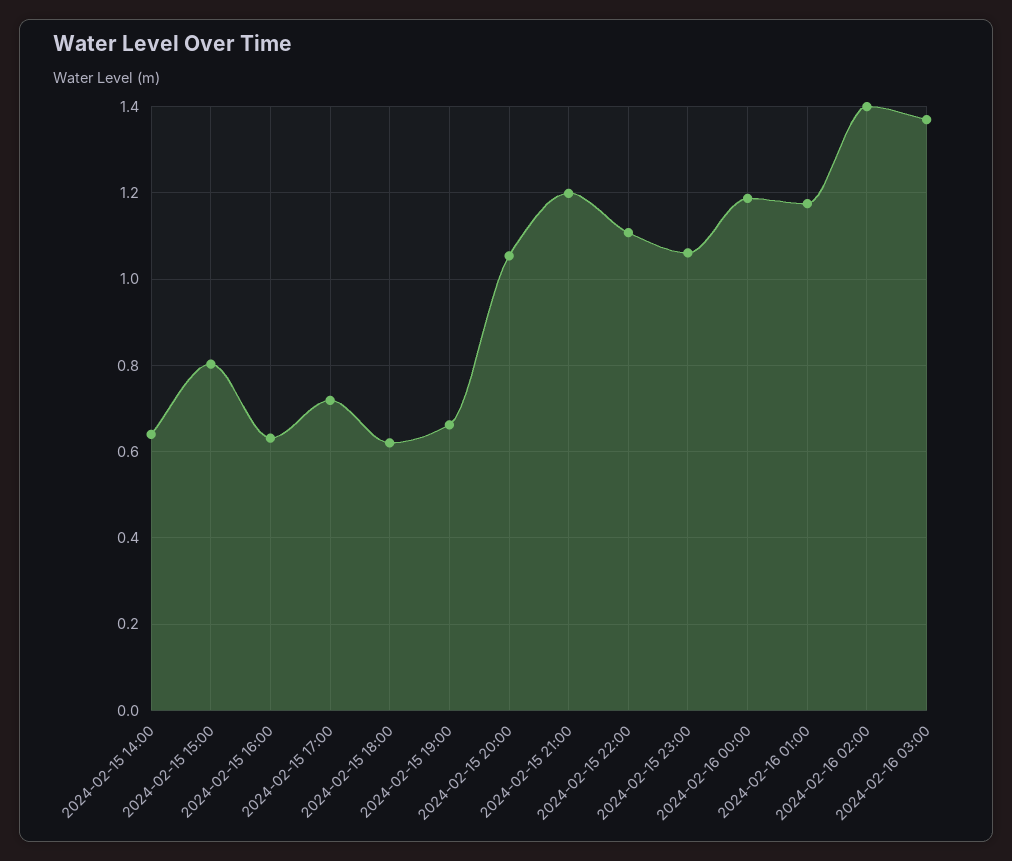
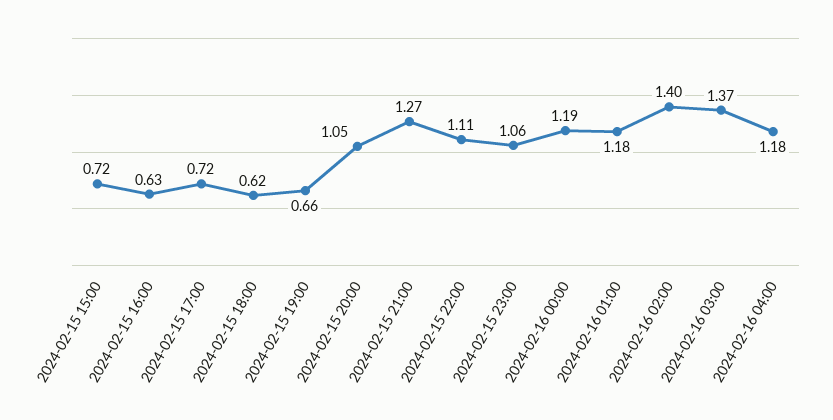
2024-02-15 14:00: 0.64 -> none
2024-02-15 15:00: 0.8 -> 0.72
2024-02-15 21:00: 1.2 -> 1.27
2024-02-16 04:00: none -> 1.18

